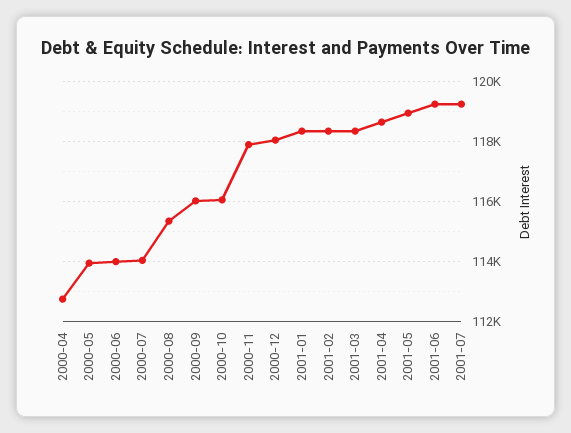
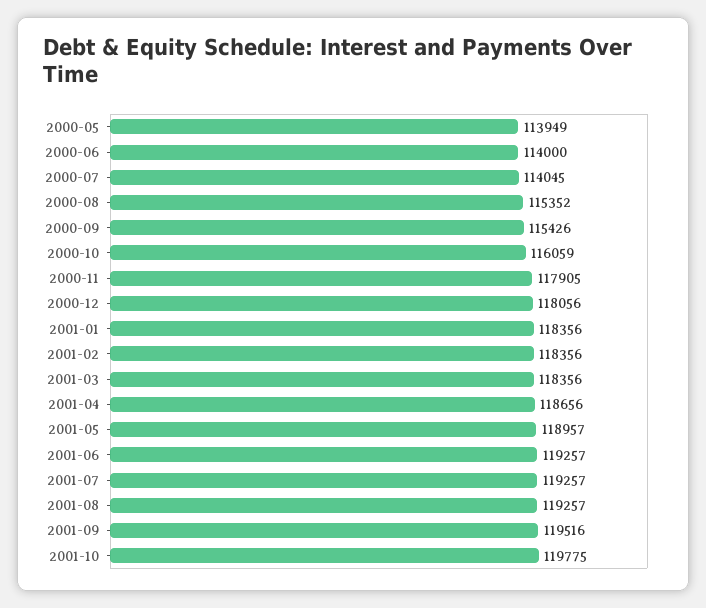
2000-04: 112750 -> none
2000-09: 116000 -> 115426
2001-08: none -> 119257
2001-09: none -> 119516
2001-10: none -> 119775

